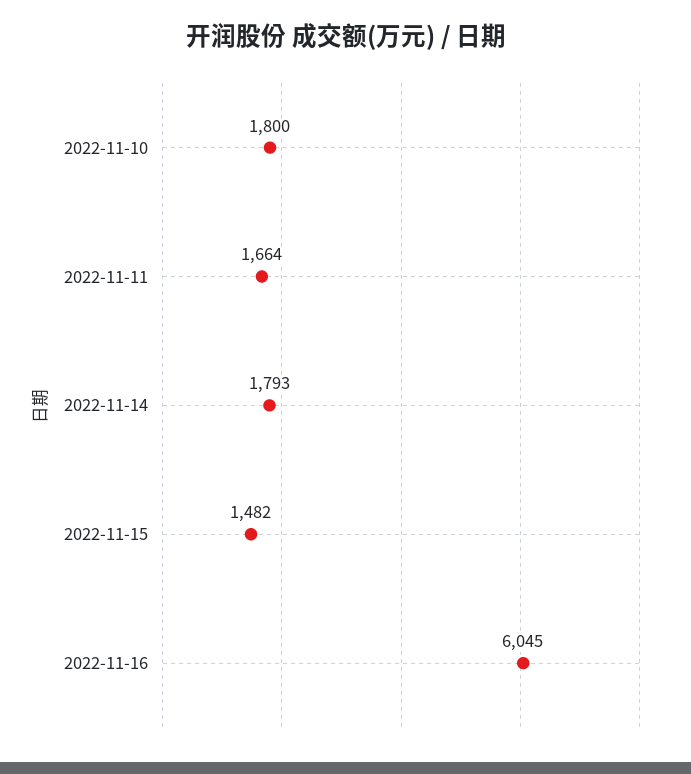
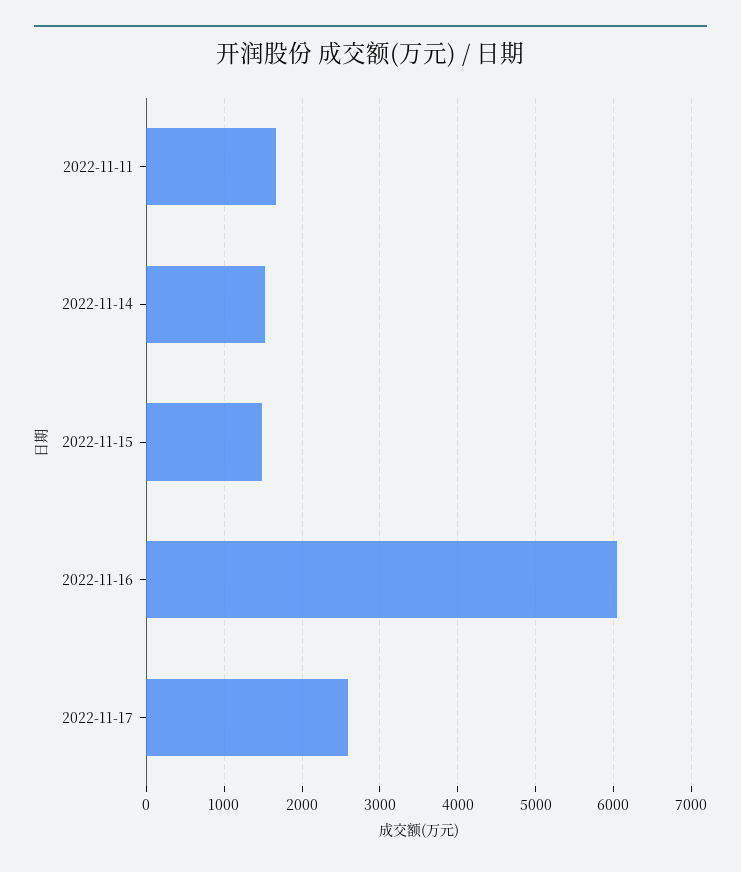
2022-11-10: 1800 -> none
2022-11-14: 1793 -> 1500
2022-11-17: none -> 2600

